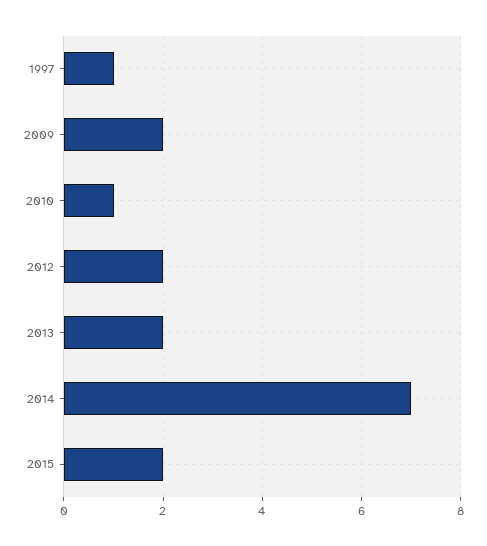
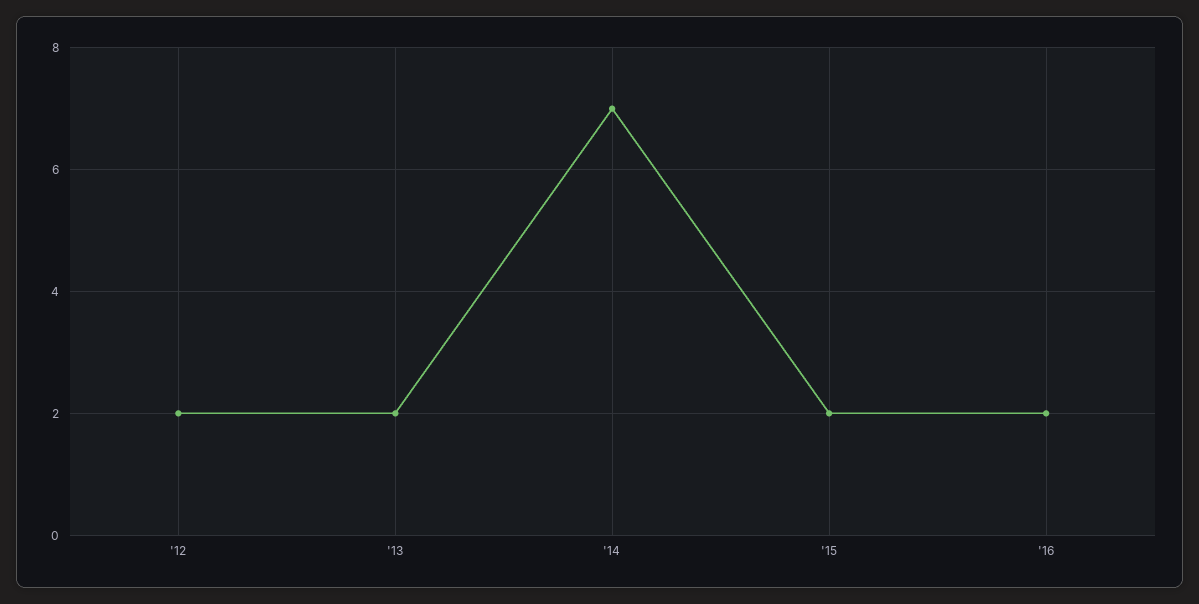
1997: 1 -> none
2009: 2 -> none
2010: 1 -> none
'16: none -> 2

